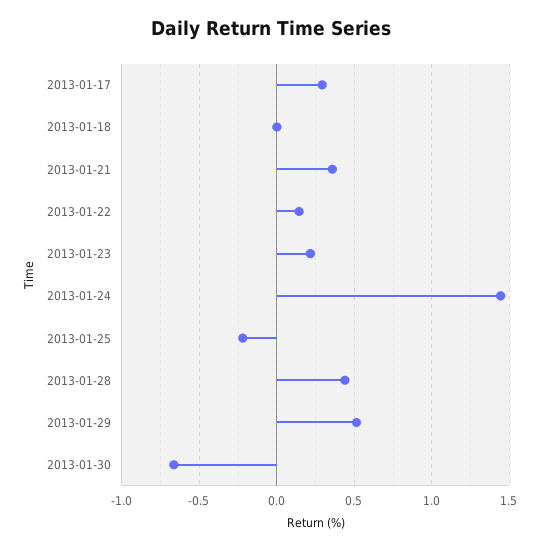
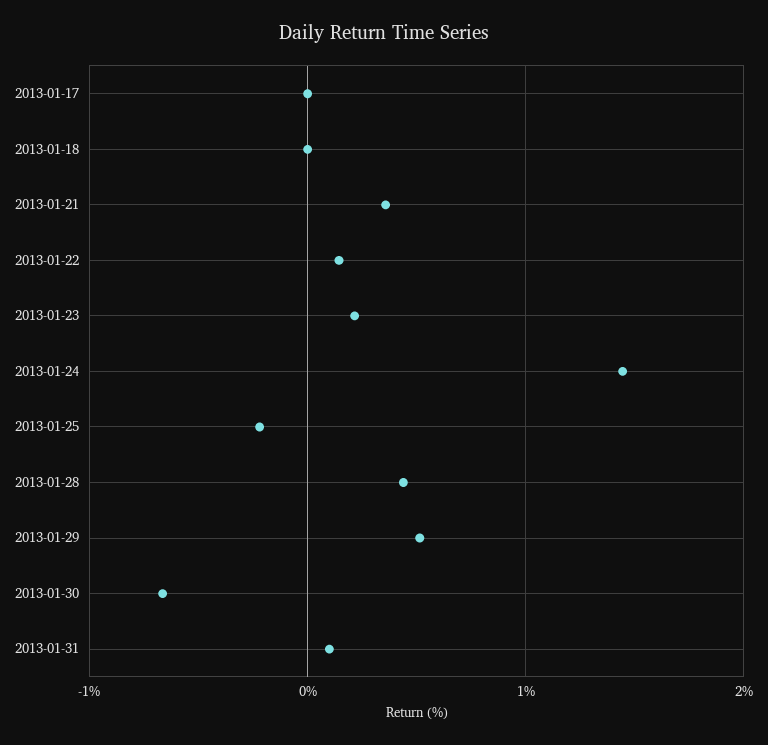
2013-01-17: 0.3 -> 0
2013-01-31: none -> 0.1

